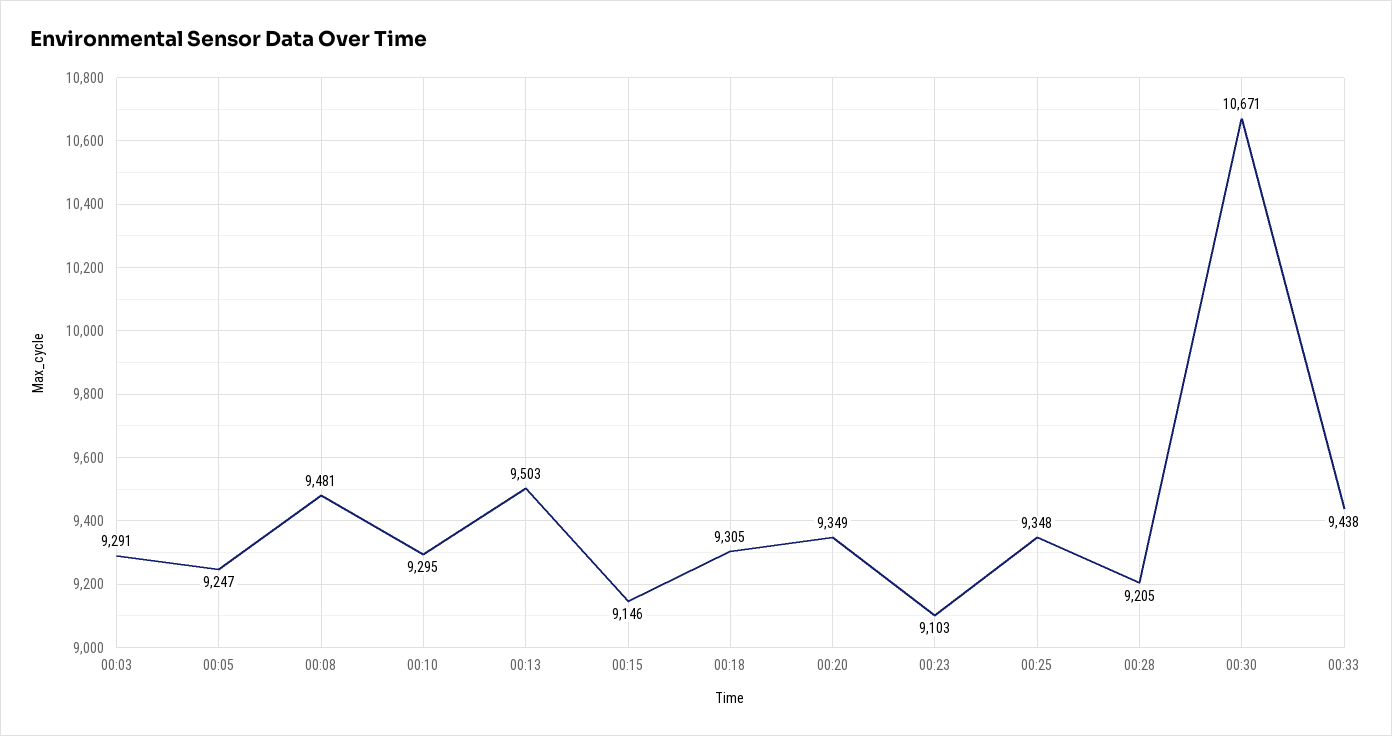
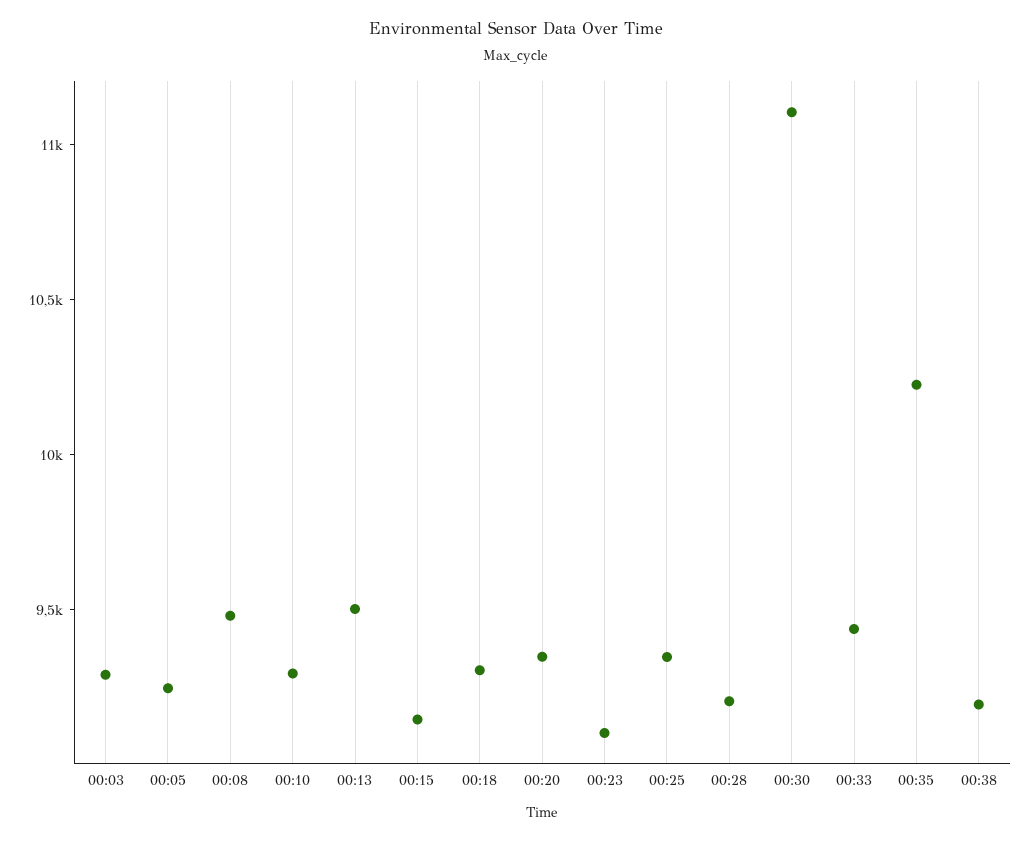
00:30: 10671 -> 11100
00:35: none -> 10200
00:38: none -> 9200

